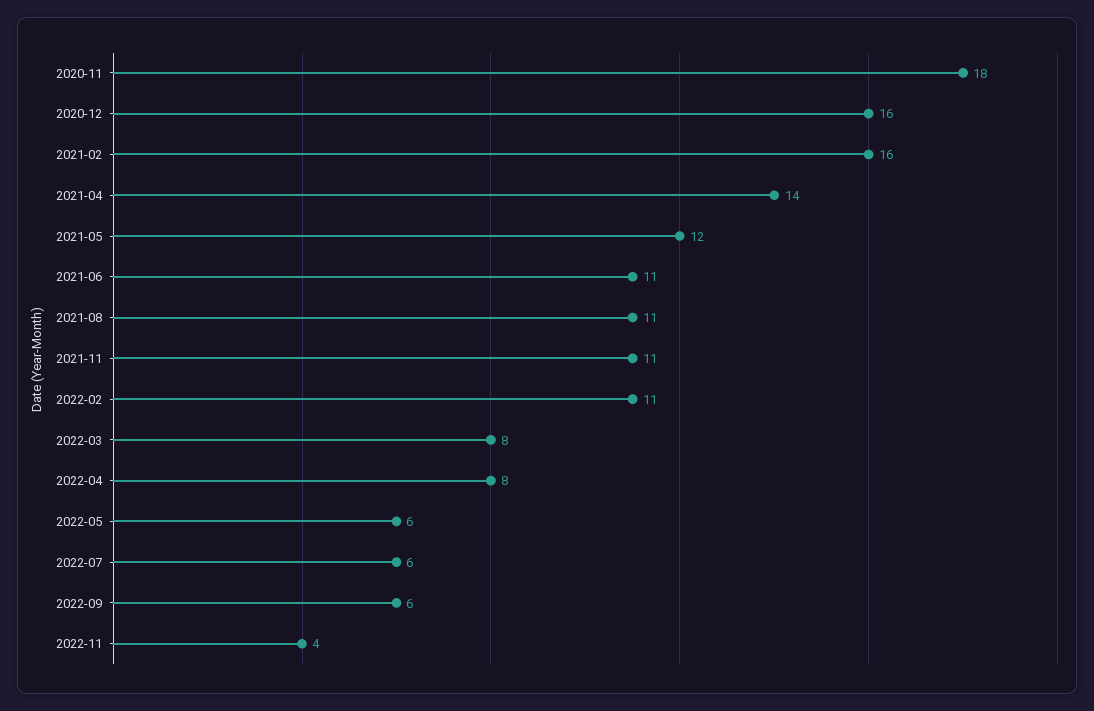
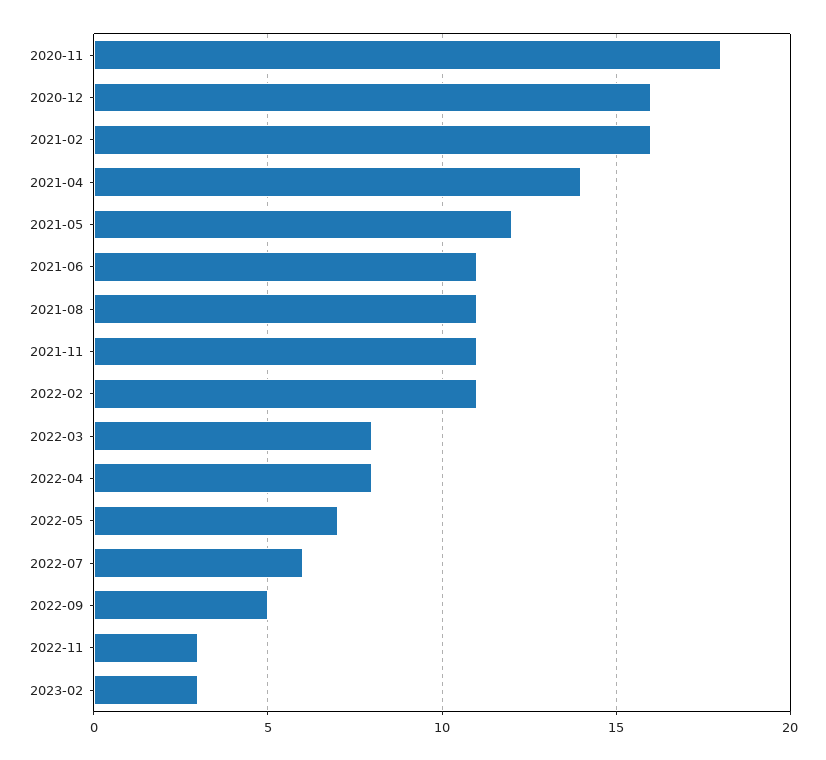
2022-05: 6 -> 7
2022-09: 6 -> 5
2022-11: 4 -> 3
2023-02: none -> 3

